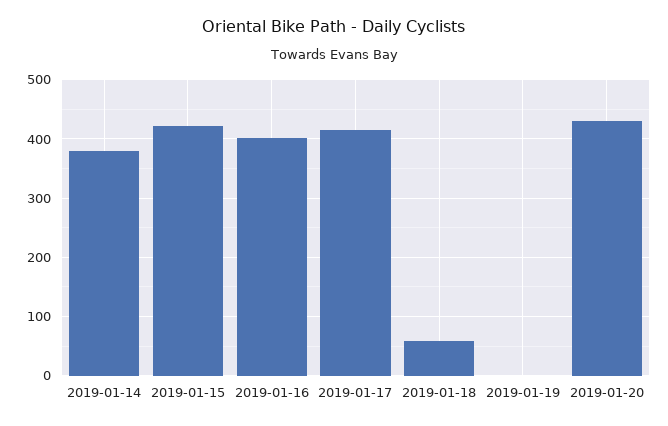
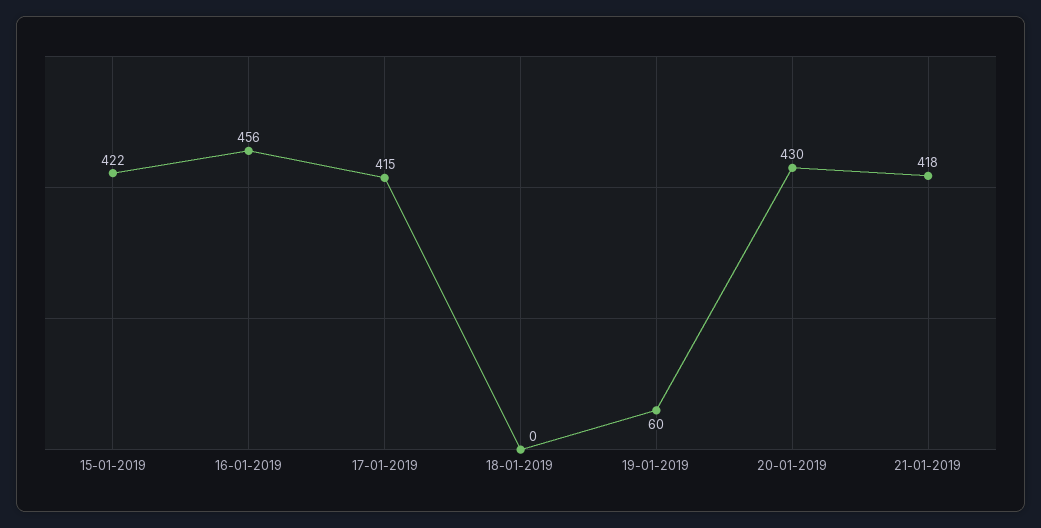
2019-01-14: 380 -> none
2019-01-16: 400 -> 456
2019-01-18: 60 -> 0
2019-01-19: 0 -> 60
21-01-2019: none -> 418

